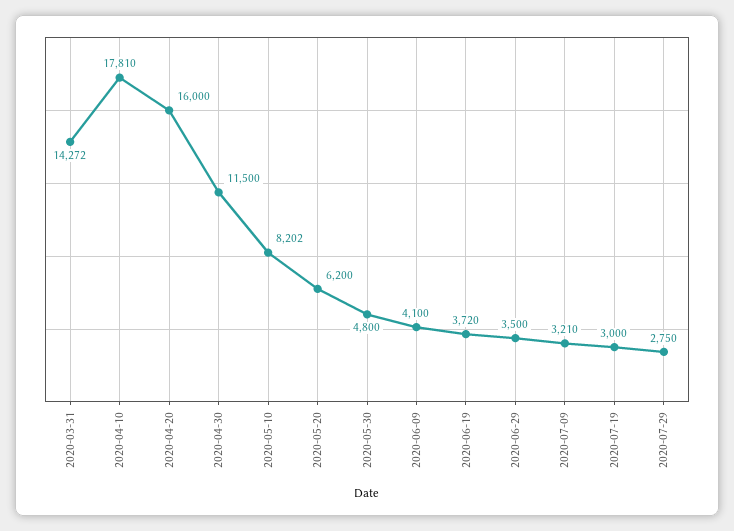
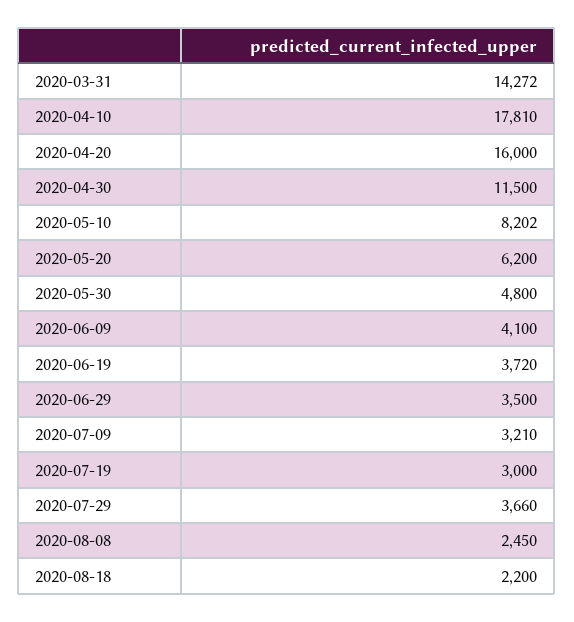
2020-07-29: 2750 -> 3660
2020-08-08: none -> 2450
2020-08-18: none -> 2200

